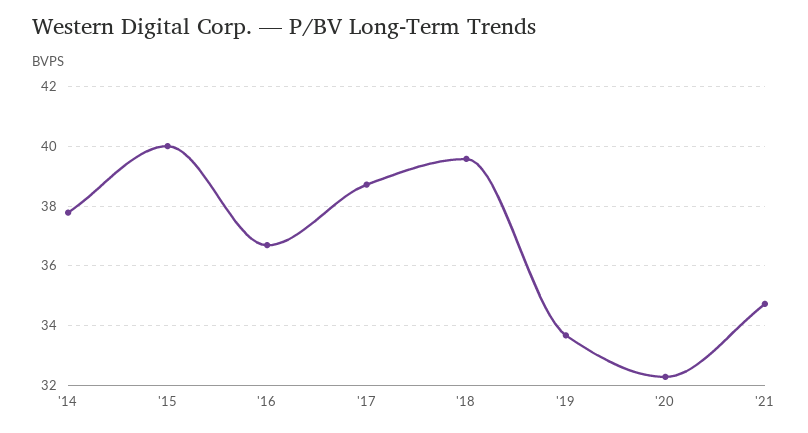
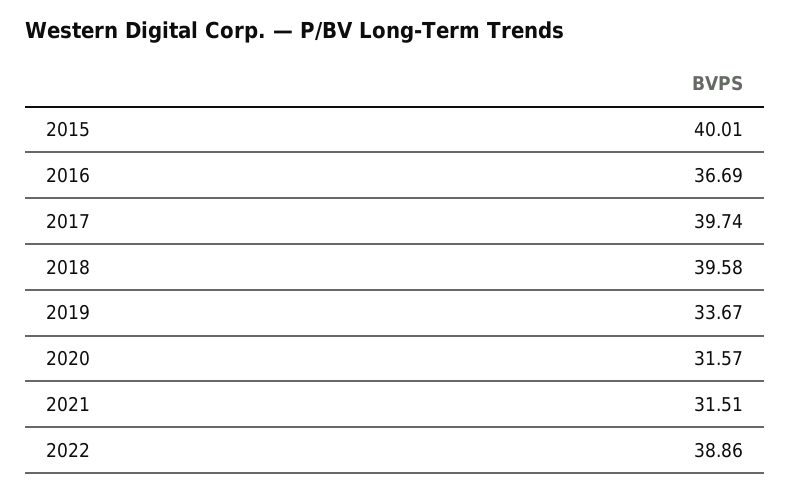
'14: 37.75 -> none
'17: 38.75 -> 39.74
'20: 32.25 -> 31.57
'21: 34.75 -> 31.51
2022: none -> 38.86

